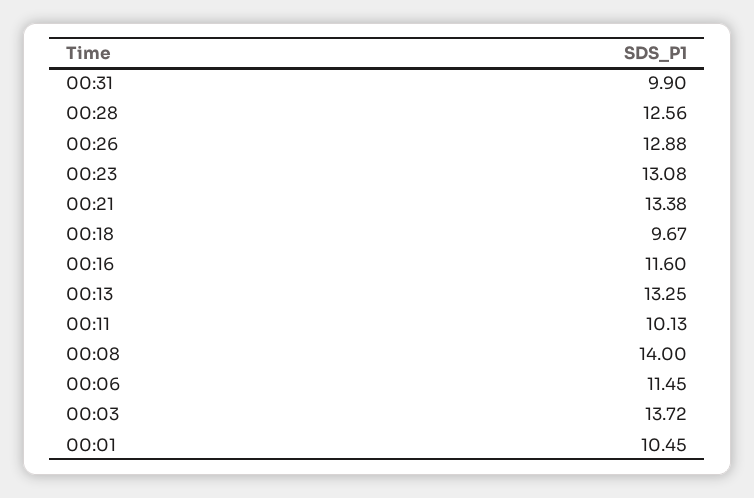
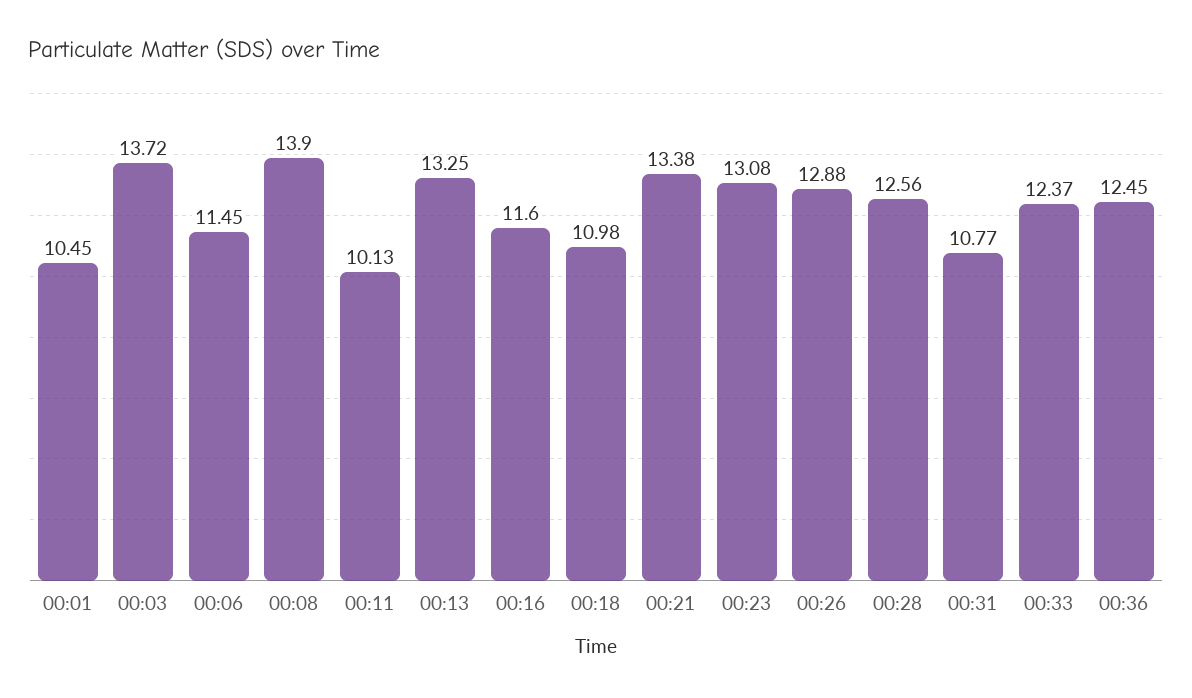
00:31: 9.9 -> 10.77
00:18: 9.67 -> 10.98
00:08: 14 -> 13.9
00:33: none -> 12.37
00:36: none -> 12.45

